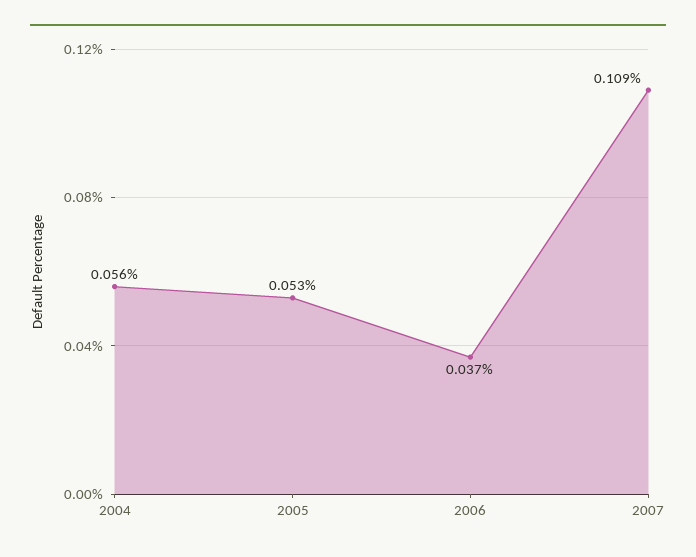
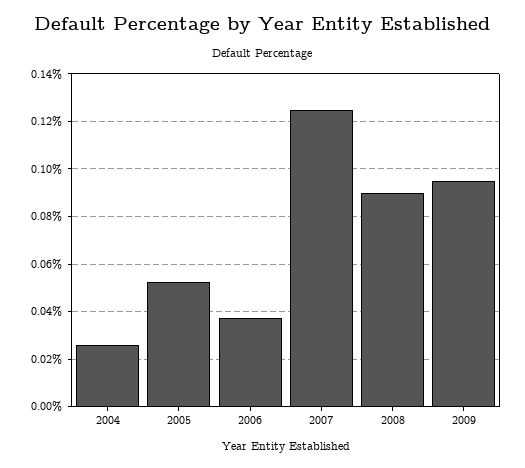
2004: 0.056 -> 0.025
2007: 0.109 -> 0.125
2008: none -> 0.09
2009: none -> 0.095

